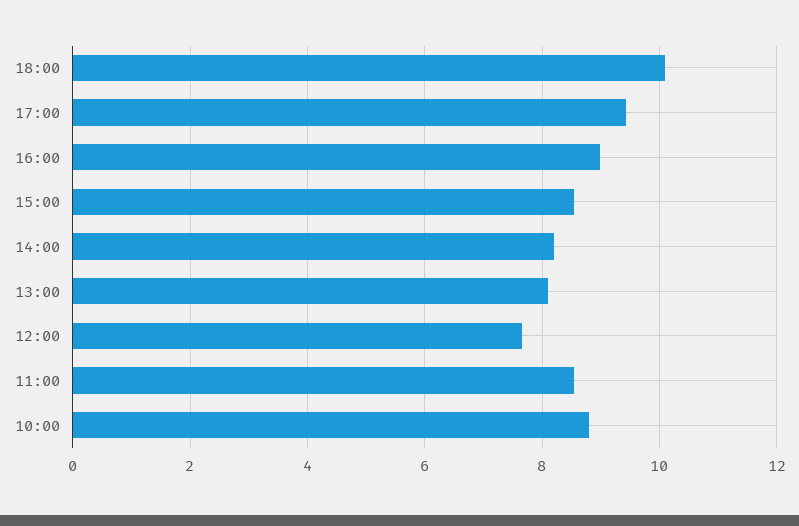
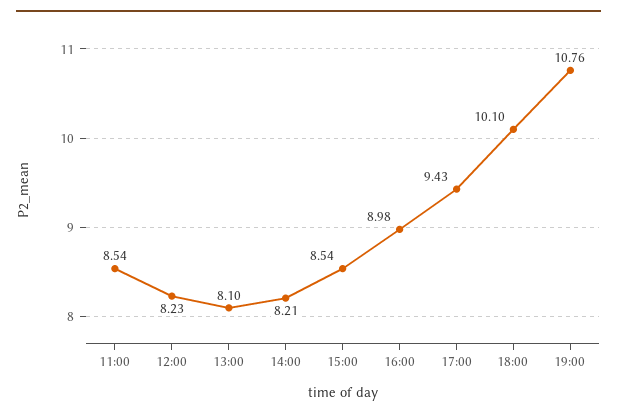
12:00: 7.6 -> 8.23
10:00: 8.8 -> none
19:00: none -> 10.76

